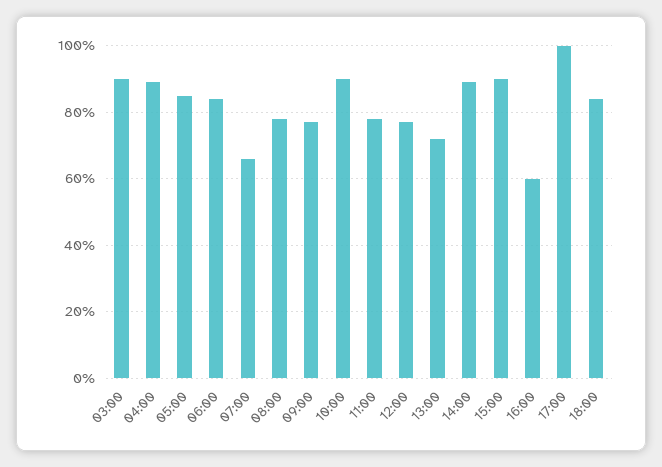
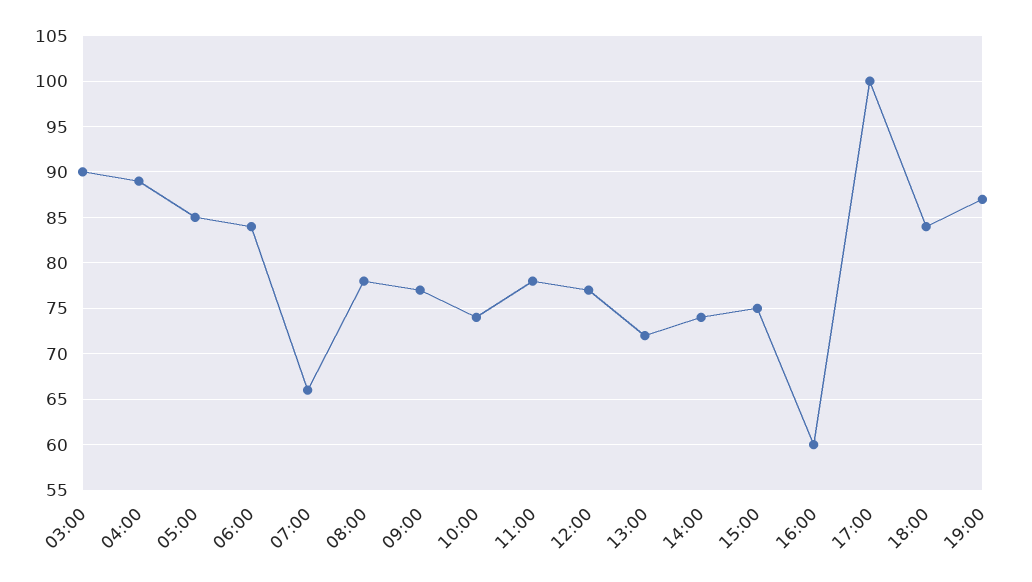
10:00: 90 -> 74
14:00: 90 -> 74
15:00: 90 -> 75
19:00: none -> 87

